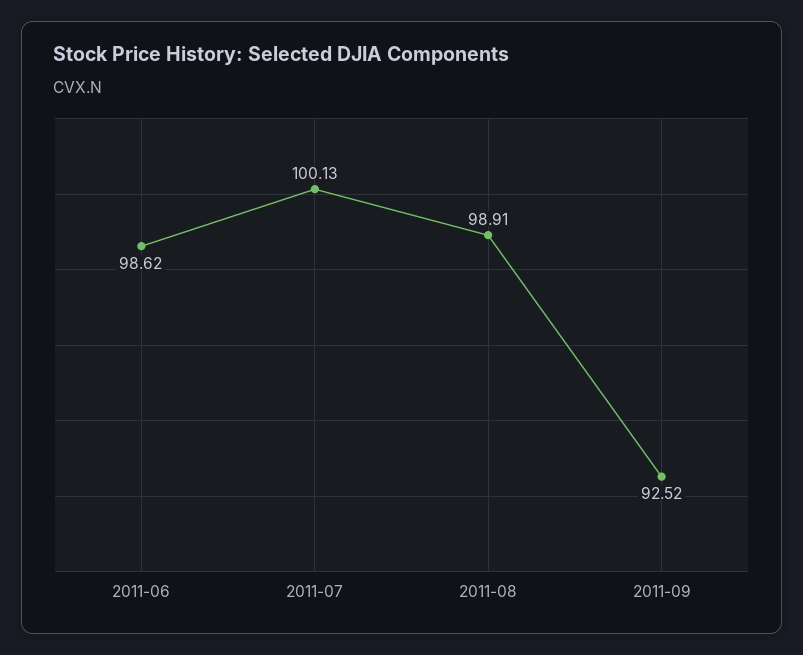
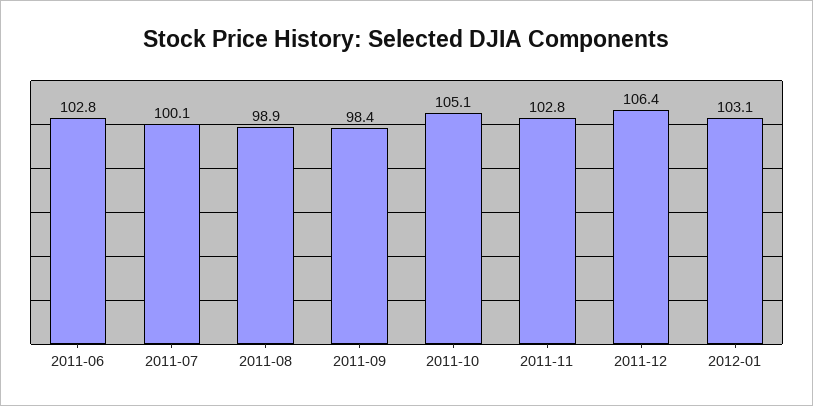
2011-06: 98.62 -> 102.8
2011-09: 92.52 -> 98.4
2011-10: none -> 105.1
2011-11: none -> 102.8
2011-12: none -> 106.4
2012-01: none -> 103.1

